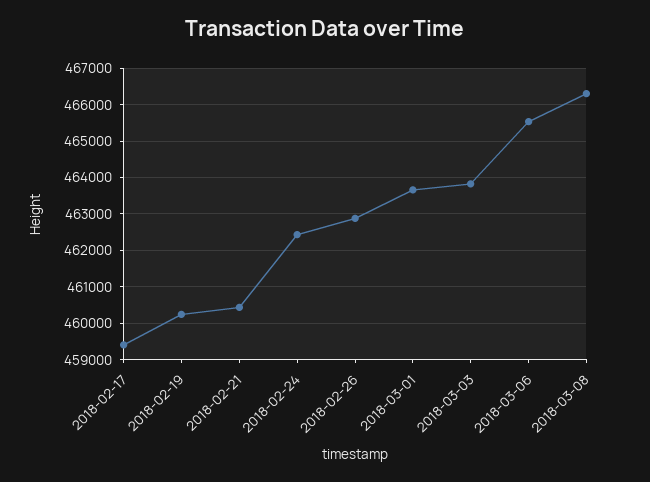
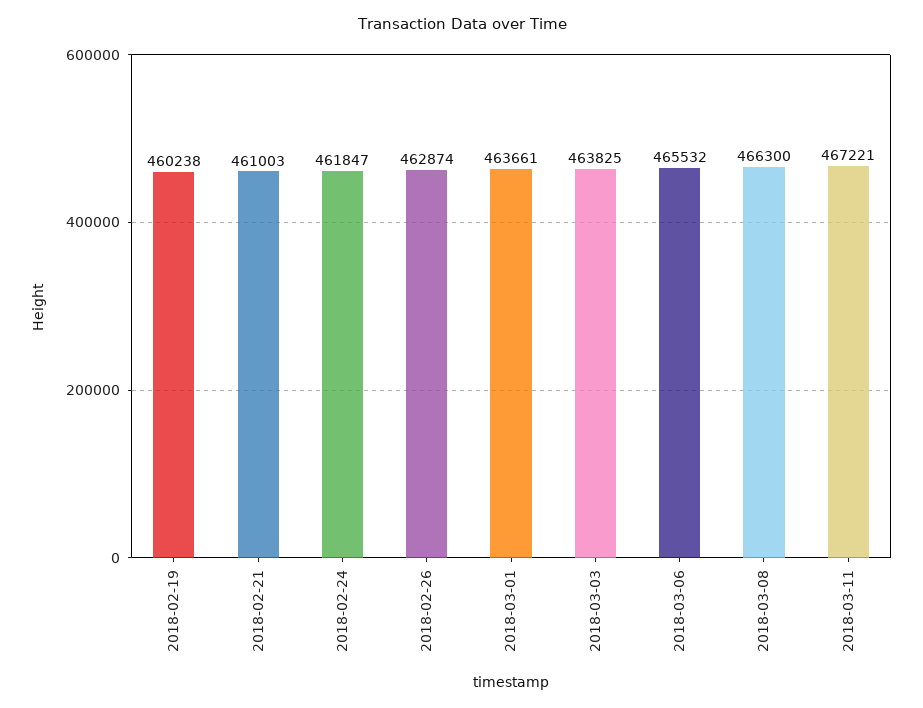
2018-02-17: 459400 -> none
2018-02-21: 460400 -> 461003
2018-02-24: 462400 -> 461847
2018-03-11: none -> 467221

